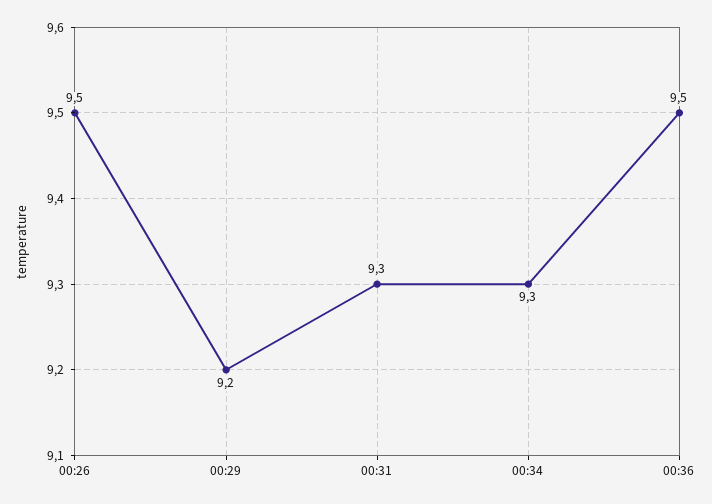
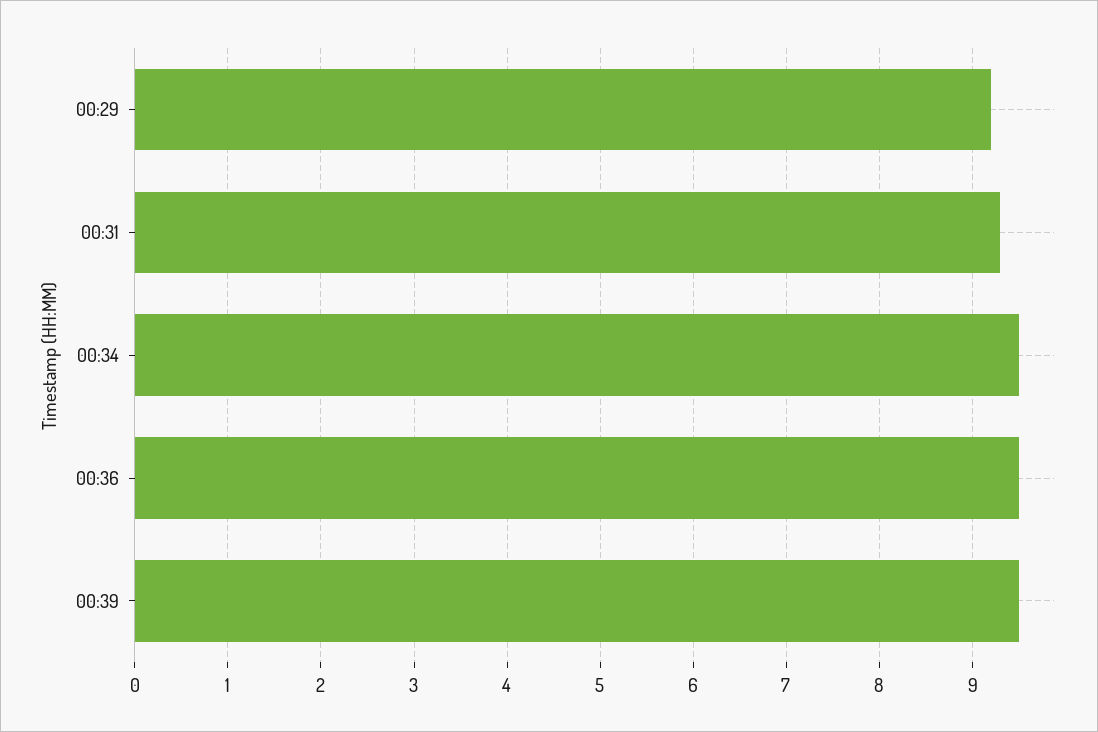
00:26: 9.5 -> none
00:34: 9.3 -> 9.5
00:39: none -> 9.5

